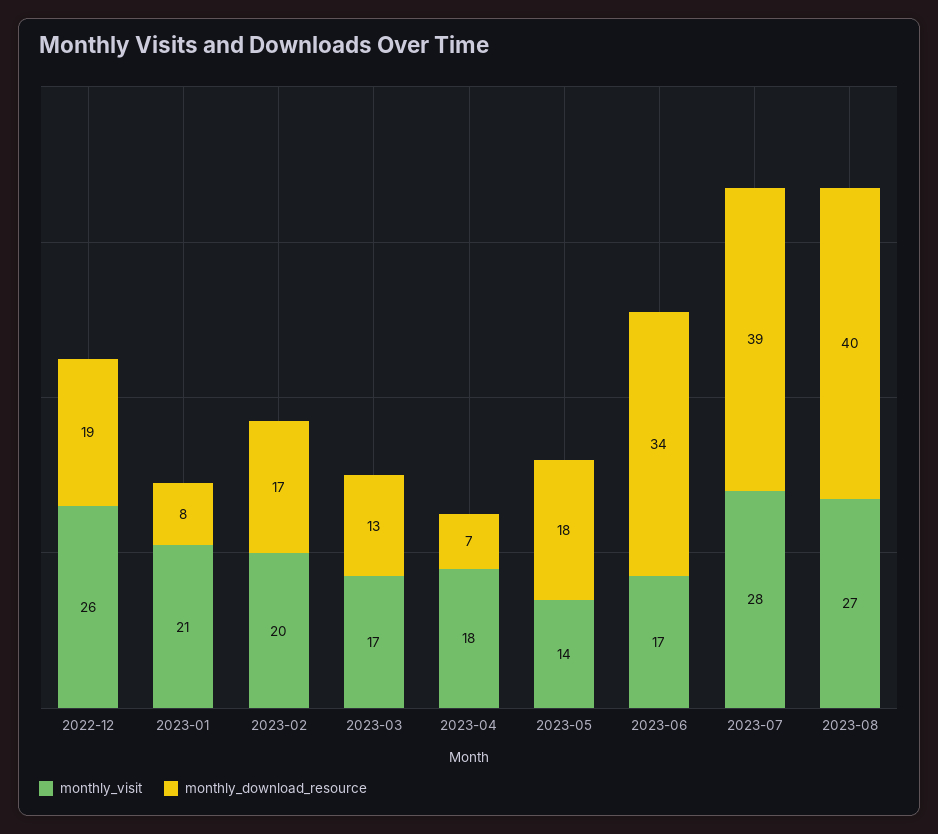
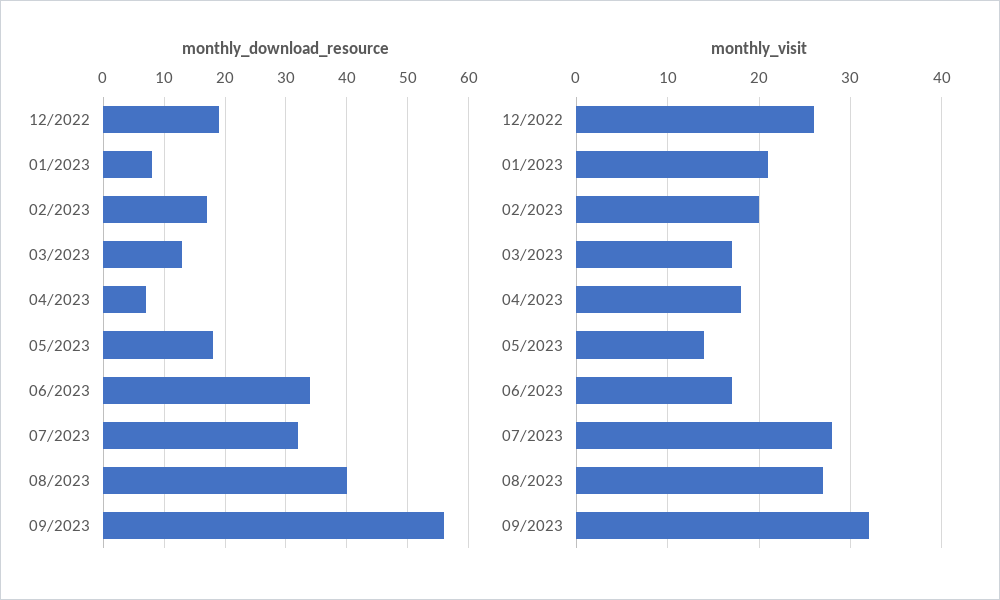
monthly_download_resource, 2023-07: 39 -> 32
monthly_download_resource, 09/2023: none -> 56
monthly_visit, 09/2023: none -> 32

